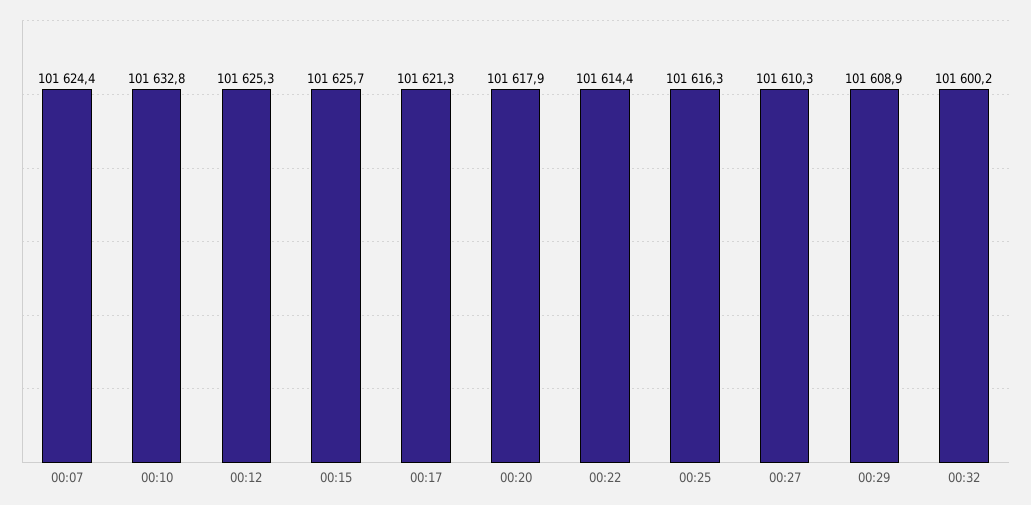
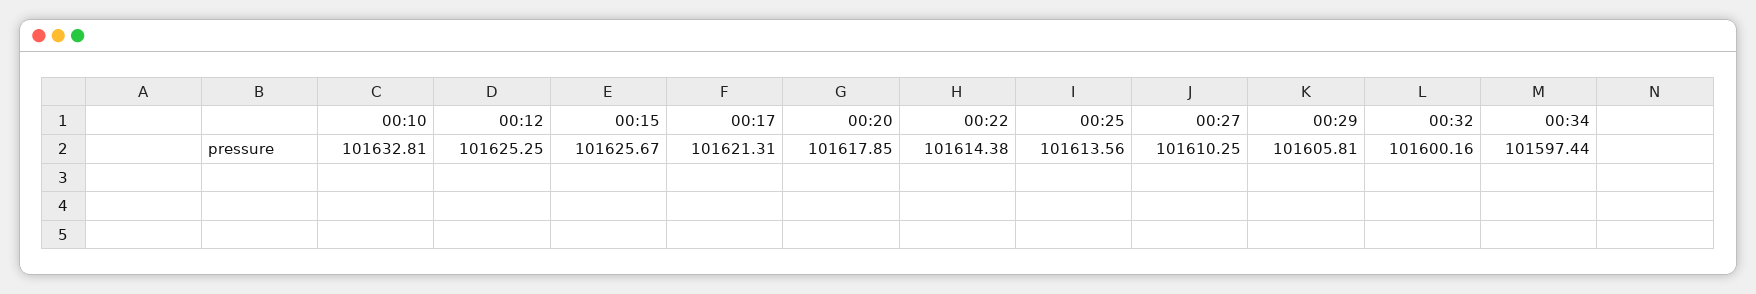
00:07: 101624.4 -> none
00:25: 101616.3 -> 101613.56
00:29: 101608.9 -> 101605.81
00:34: none -> 101597.44

